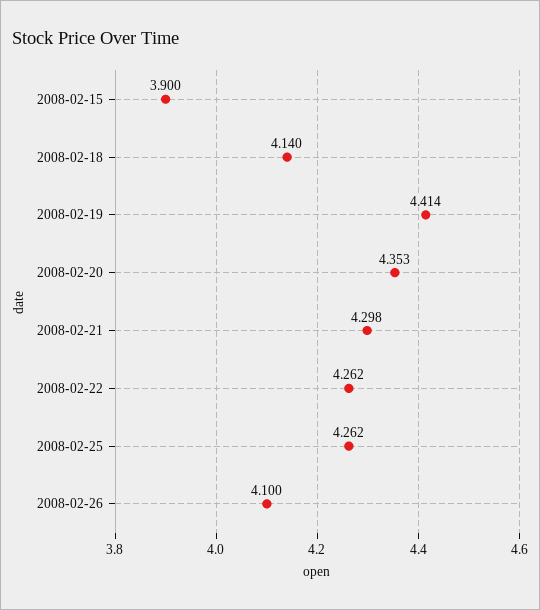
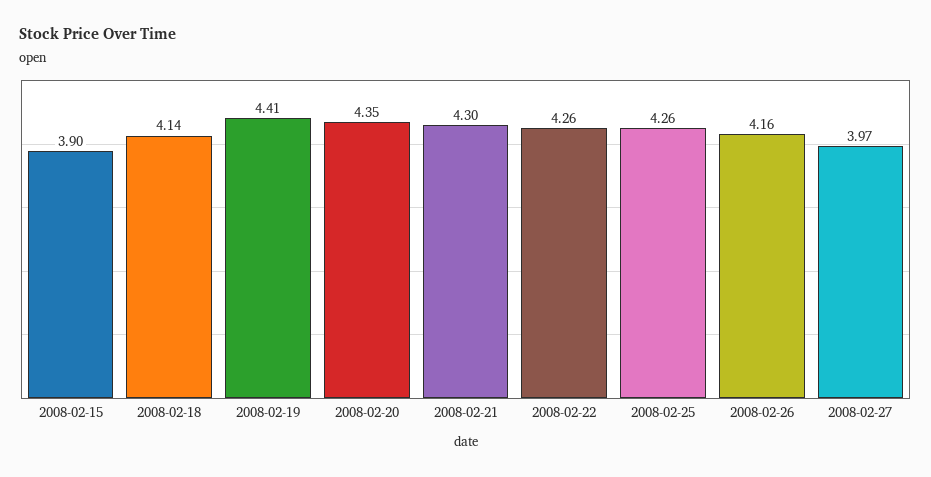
2008-02-26: 4.1 -> 4.16
2008-02-27: none -> 3.97

